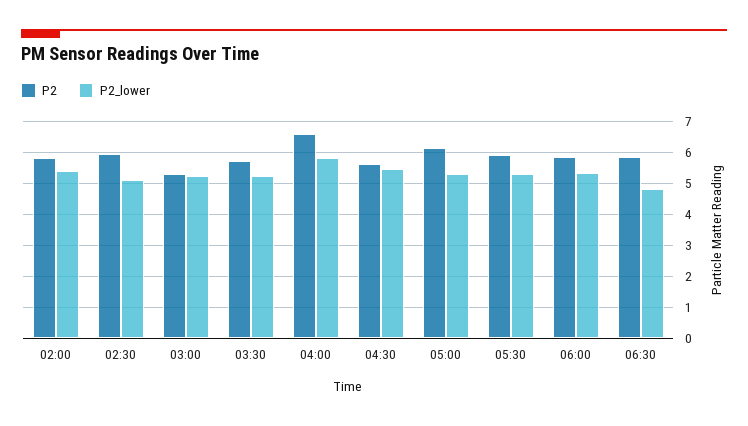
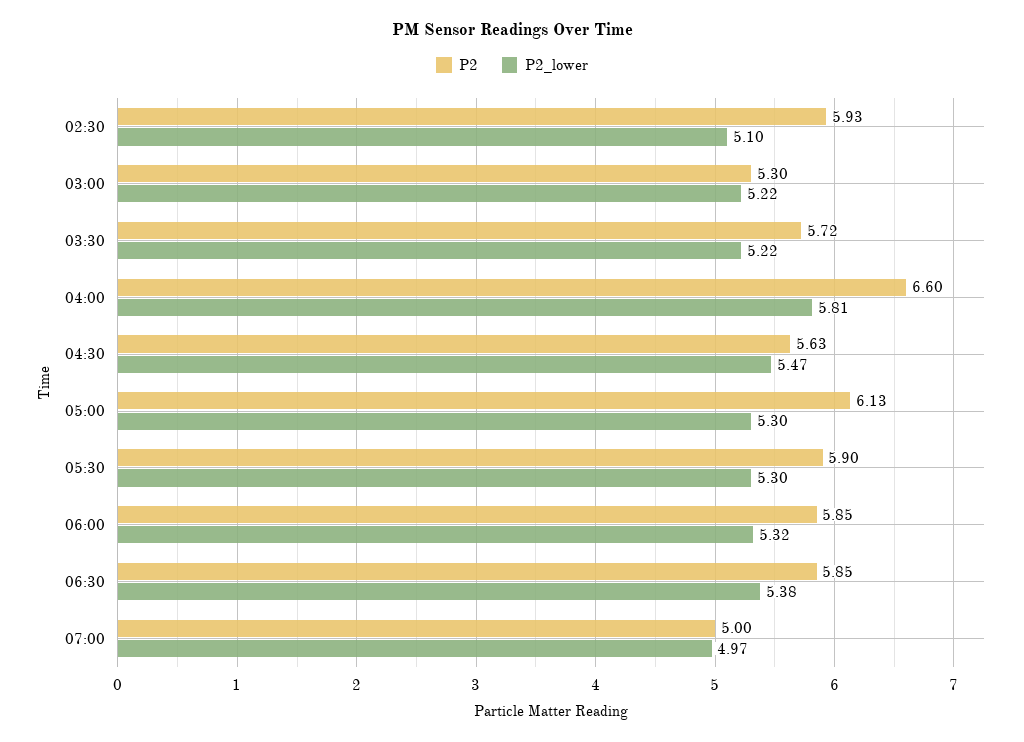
P2, 02:00: 5.8 -> none
P2_lower, 02:00: 5.4 -> none
P2_lower, 06:30: 4.8 -> 5.38
P2, 07:00: none -> 5
P2_lower, 07:00: none -> 4.97

